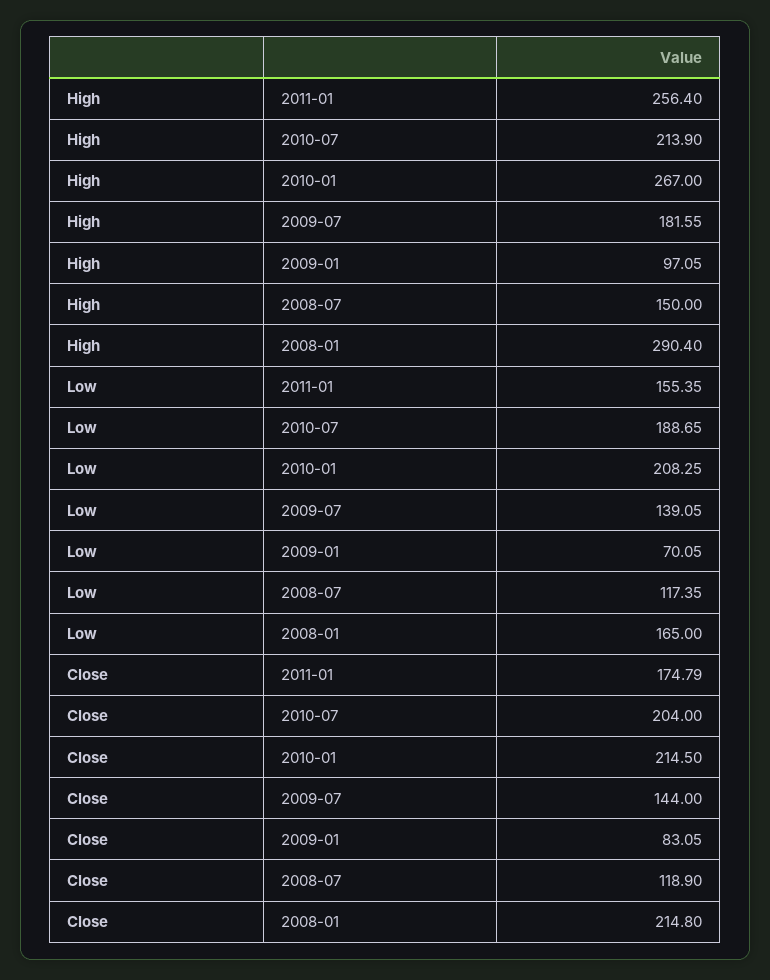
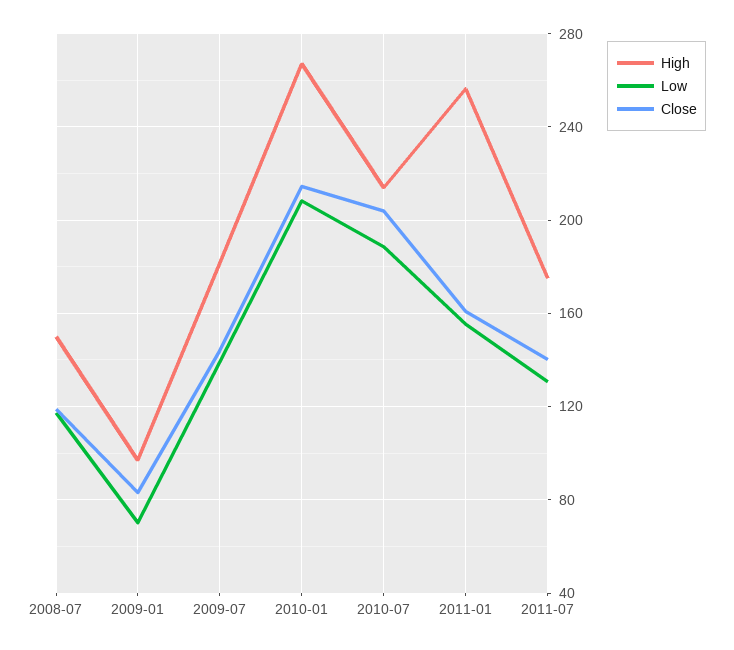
High, 2008-01: 290.4 -> none
Low, 2008-01: 165 -> none
Close, 2011-01: 174.79 -> 160
Close, 2008-01: 214.8 -> none
High, 2011-07: none -> 175
Low, 2011-07: none -> 130
Close, 2011-07: none -> 140

